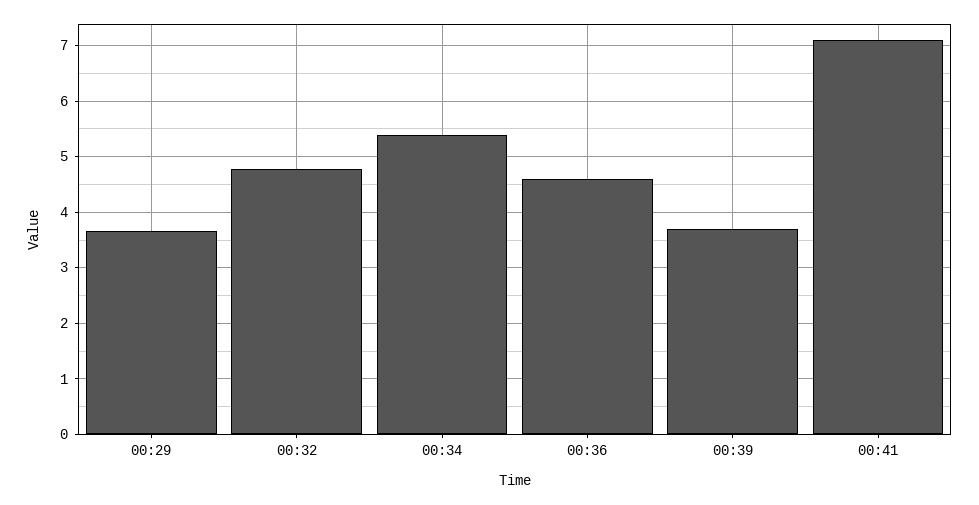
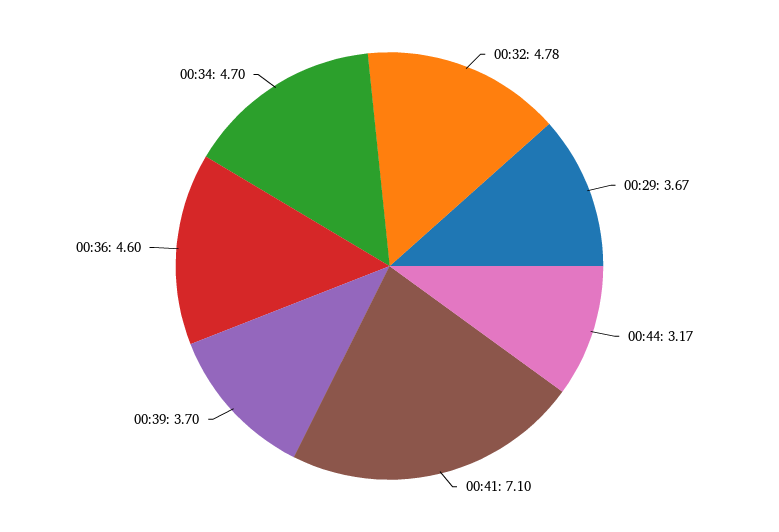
00:34: 5.4 -> 4.7
00:44: none -> 3.17

